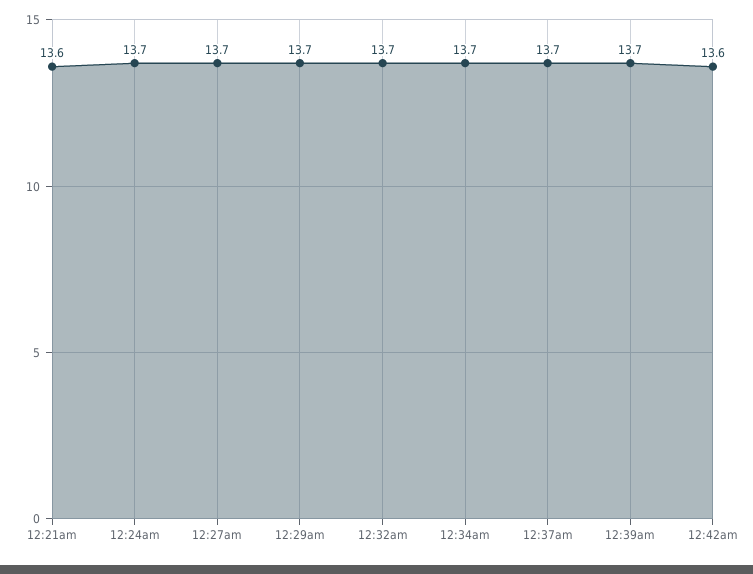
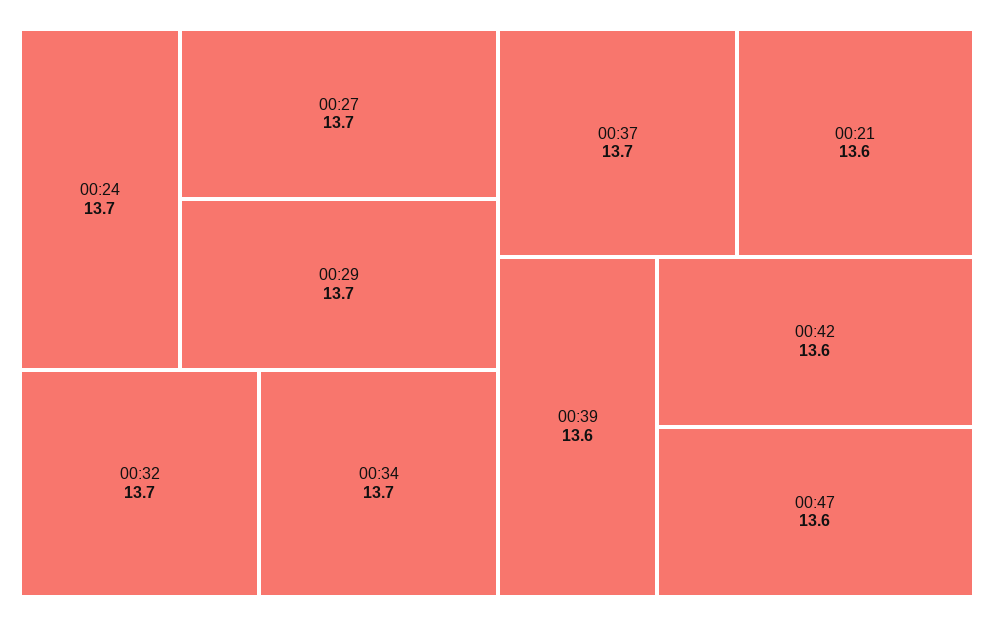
12:39am: 13.7 -> 13.6
00:47: none -> 13.6

